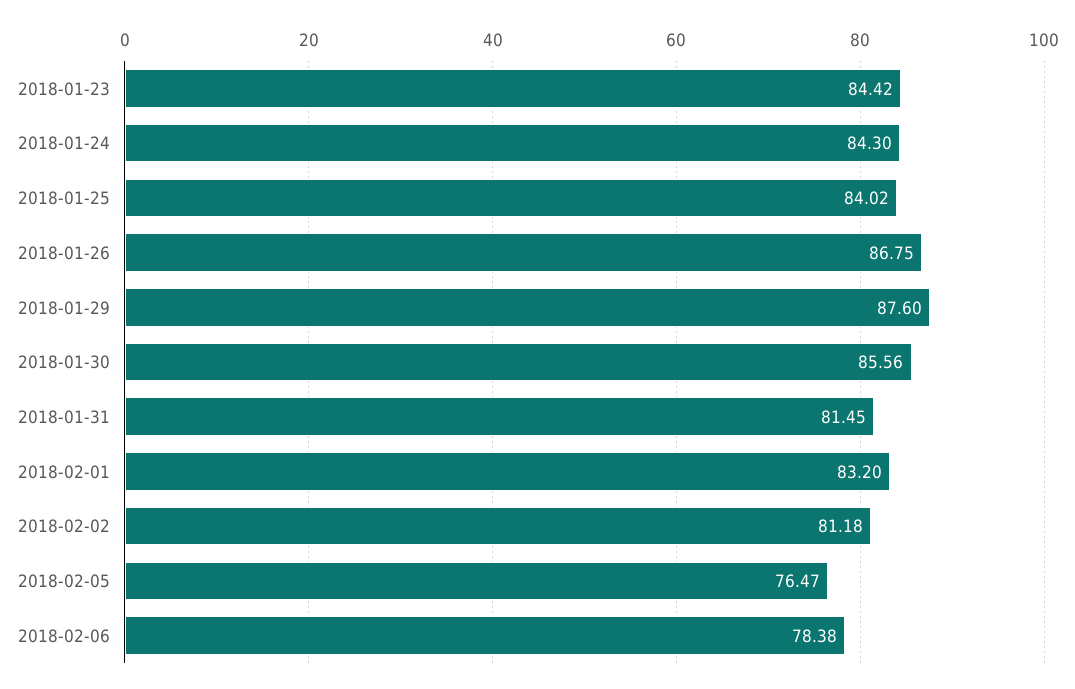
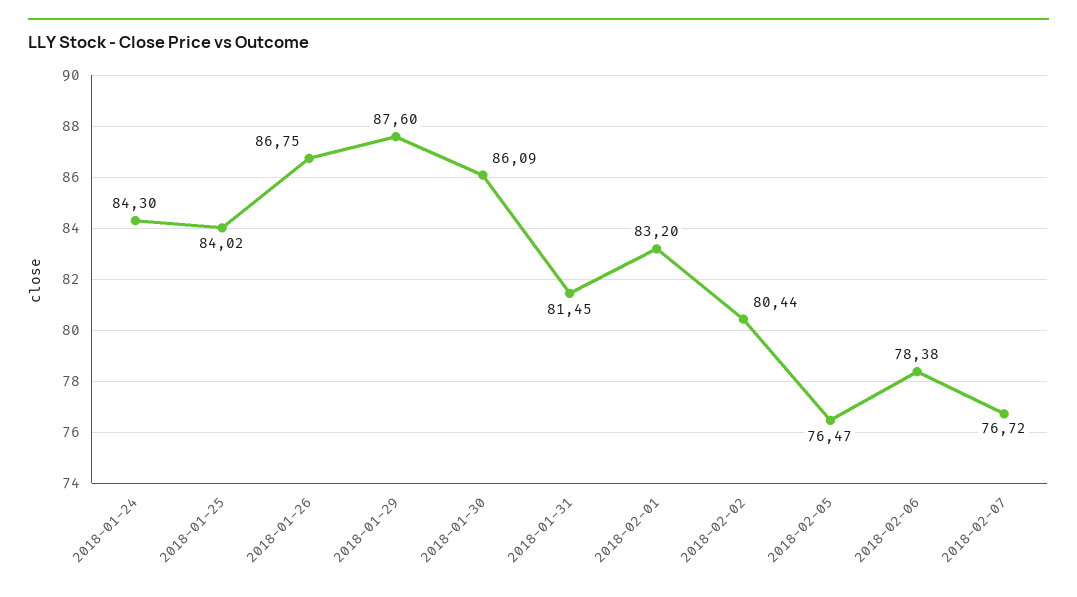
2018-01-23: 84.42 -> none
2018-01-30: 85.56 -> 86.09
2018-02-02: 81.18 -> 80.44
2018-02-07: none -> 76.72

